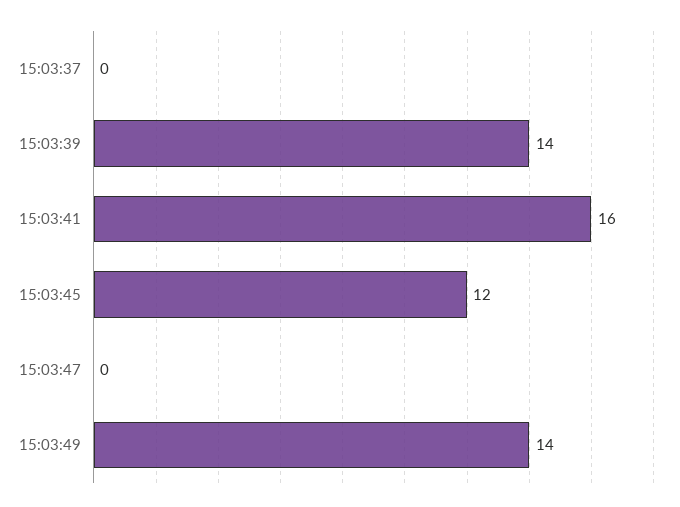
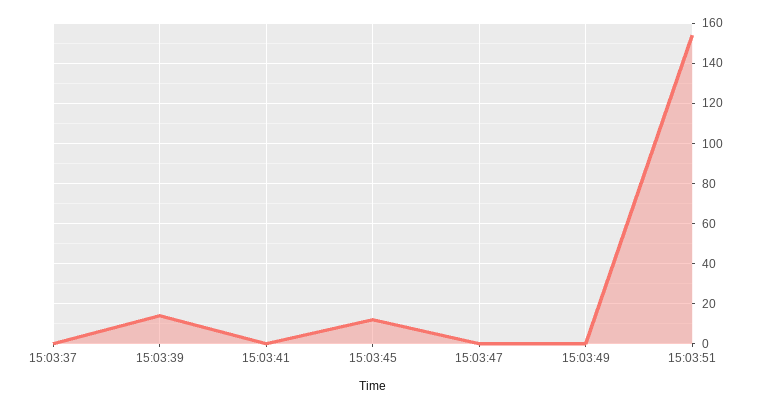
15:03:41: 16 -> 0
15:03:49: 14 -> 0
15:03:51: none -> 155

